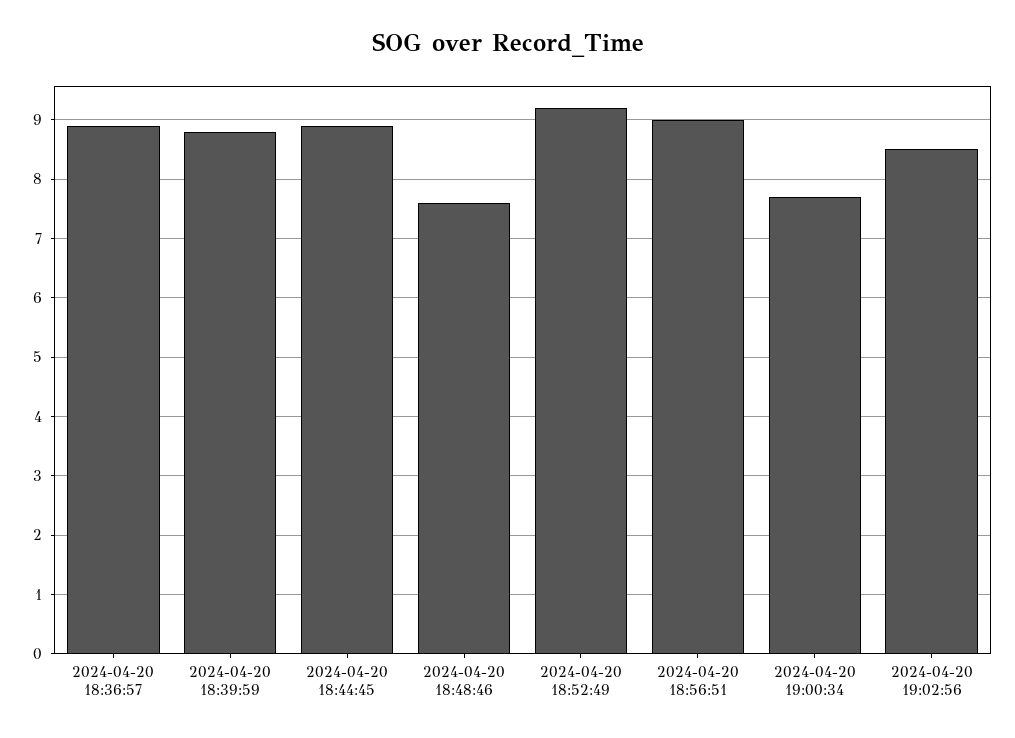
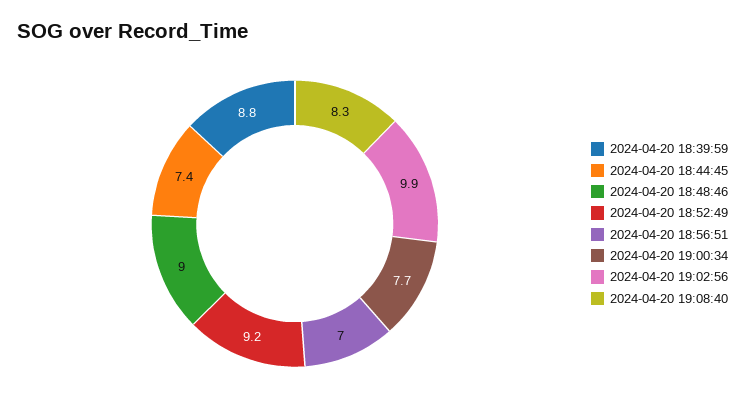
2024-04-20 18:36:57: 9 -> none
2024-04-20 18:44:45: 9 -> 7.4
2024-04-20 18:48:46: 7.5 -> 9
2024-04-20 18:56:51: 9 -> 7
2024-04-20 19:02:56: 8.5 -> 9.9
2024-04-20 19:08:40: none -> 8.3

